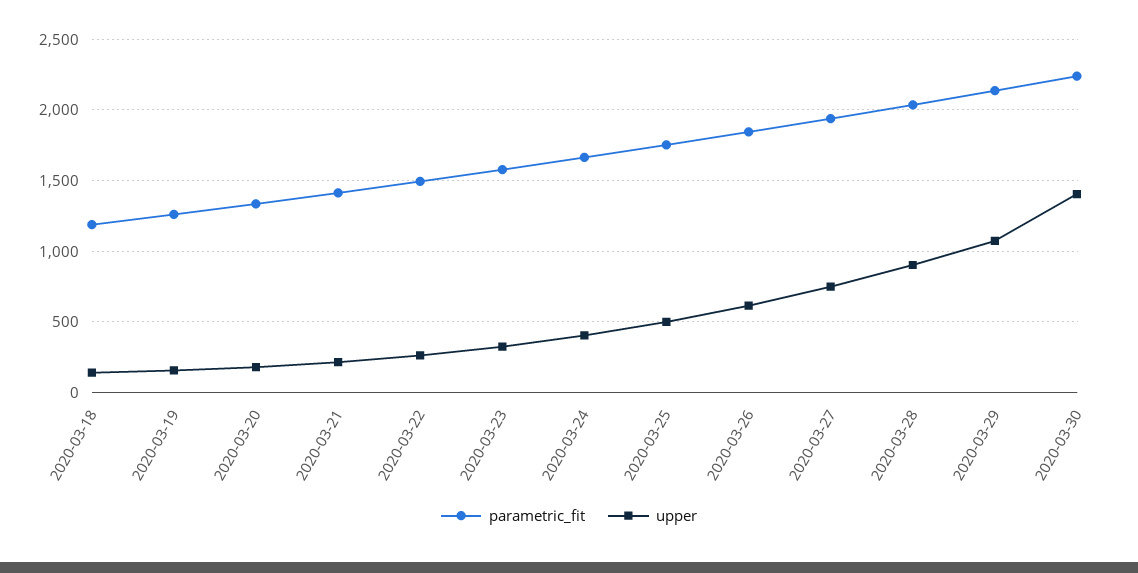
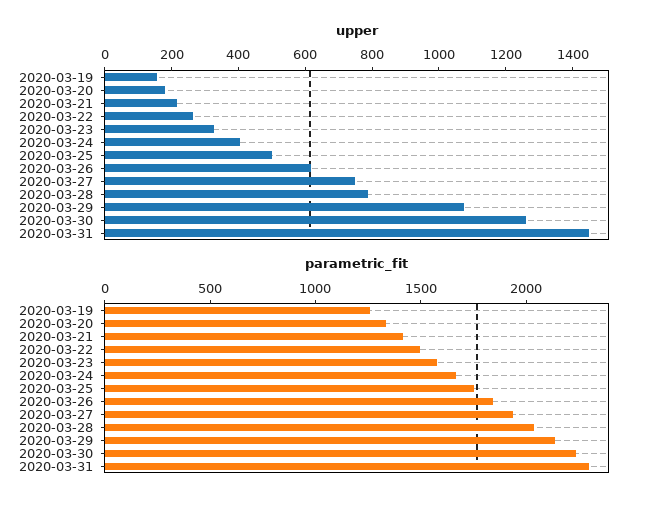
parametric_fit, 2020-03-18: 1200 -> none
upper, 2020-03-18: 150 -> none
upper, 2020-03-28: 900 -> 800
upper, 2020-03-30: 1400 -> 1250
upper, 2020-03-31: none -> 1450
parametric_fit, 2020-03-31: none -> 2300

